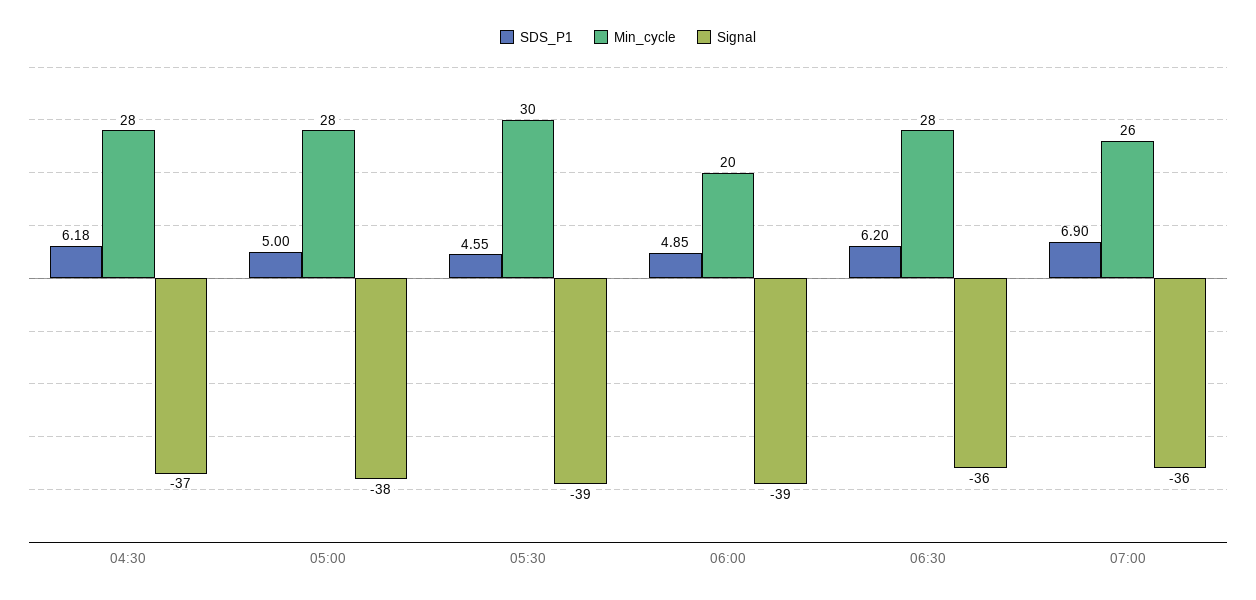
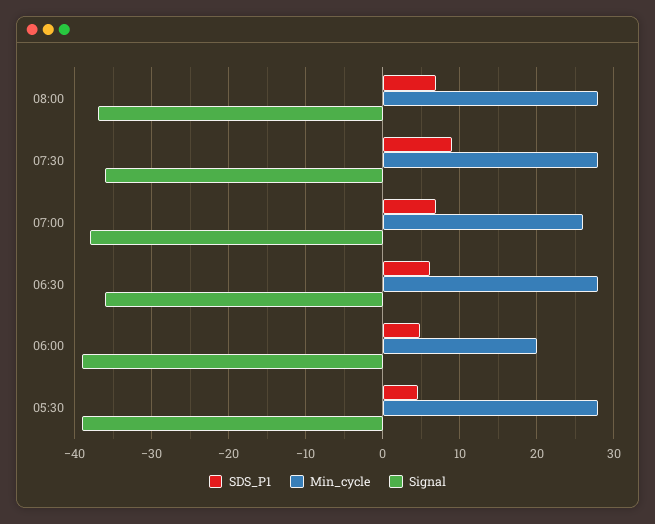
SDS_P1, 04:30: 6.18 -> none
Min_cycle, 04:30: 28 -> none
Signal, 04:30: -37 -> none
SDS_P1, 05:00: 5 -> none
Min_cycle, 05:00: 28 -> none
Signal, 05:00: -38 -> none
Min_cycle, 05:30: 30 -> 28
Signal, 07:00: -36 -> -38
SDS_P1, 08:00: none -> 7
Min_cycle, 08:00: none -> 28
Signal, 08:00: none -> -37
SDS_P1, 07:30: none -> 9
Min_cycle, 07:30: none -> 28
Signal, 07:30: none -> -36

